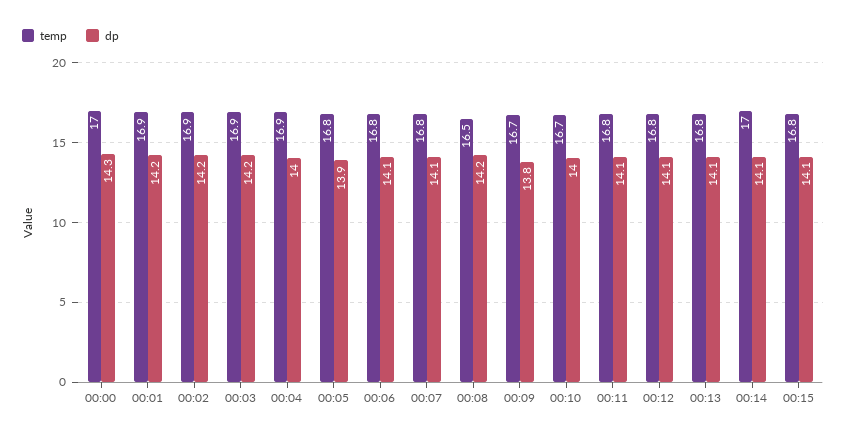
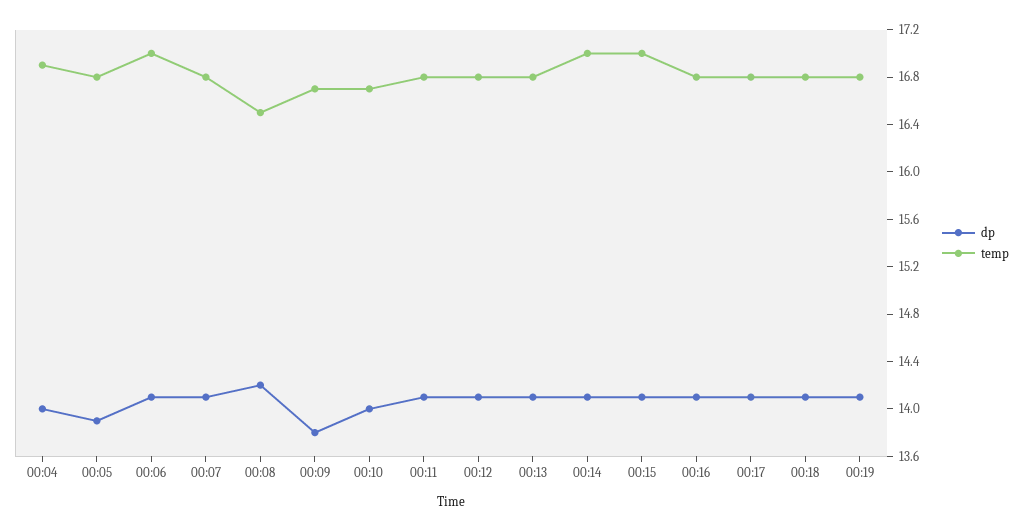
temp, 00:00: 17 -> none
dp, 00:00: 14.3 -> none
temp, 00:01: 16.9 -> none
dp, 00:01: 14.2 -> none
temp, 00:02: 16.9 -> none
dp, 00:02: 14.2 -> none
temp, 00:03: 16.9 -> none
dp, 00:03: 14.2 -> none
temp, 00:06: 16.8 -> 17
temp, 00:15: 16.8 -> 17
dp, 00:16: none -> 14.1
temp, 00:16: none -> 16.8
dp, 00:17: none -> 14.1
temp, 00:17: none -> 16.8
dp, 00:18: none -> 14.1
temp, 00:18: none -> 16.8
dp, 00:19: none -> 14.1
temp, 00:19: none -> 16.8

